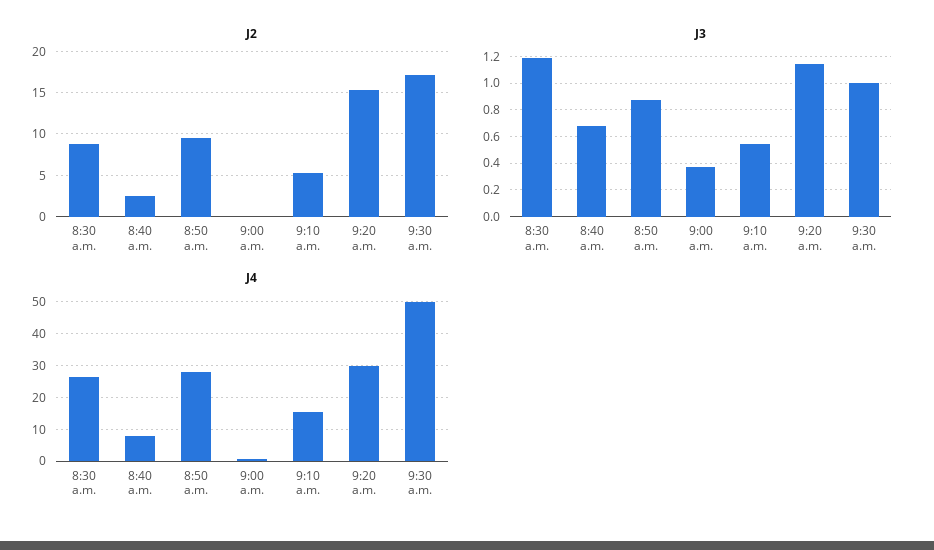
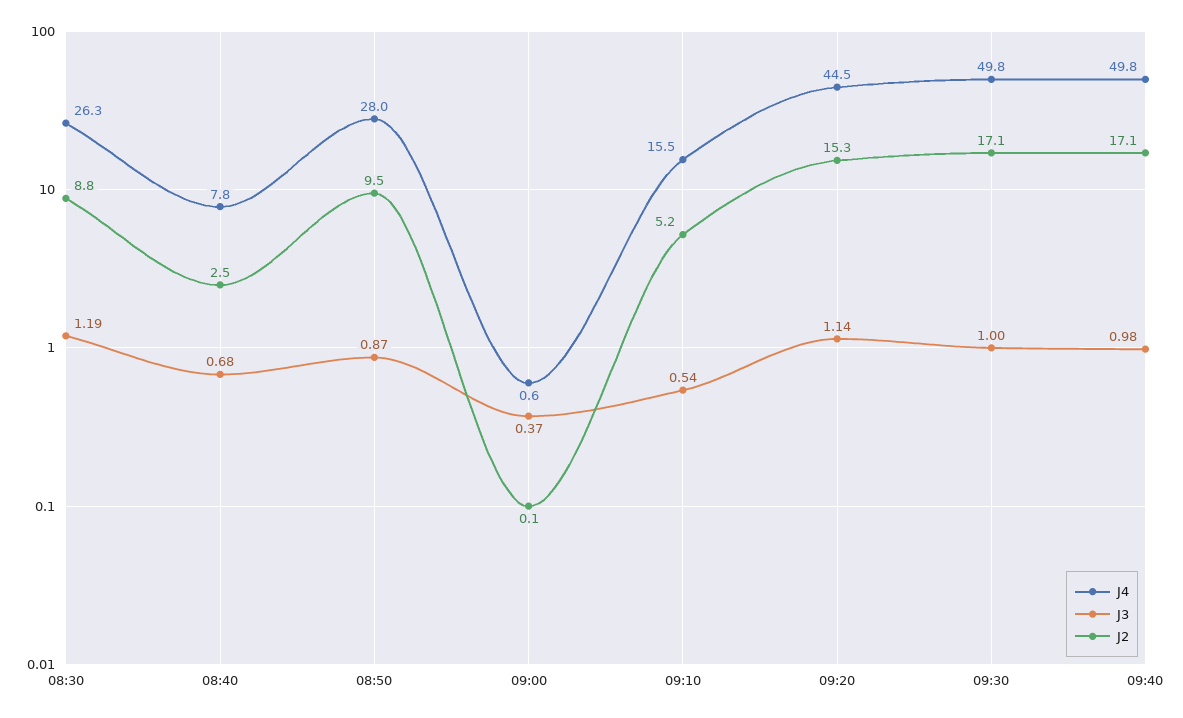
J4, 9:20 a.m.: 30 -> 44.5
J4, 09:40: none -> 49.8
J3, 09:40: none -> 0.98
J2, 09:40: none -> 17.1

